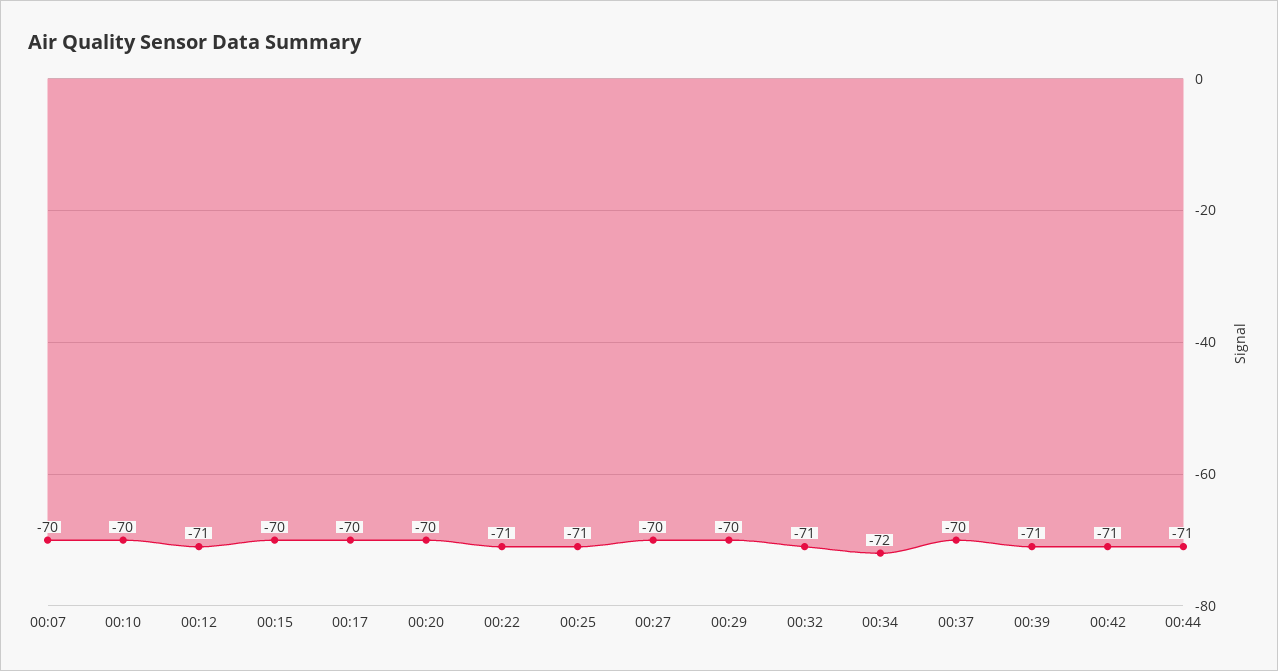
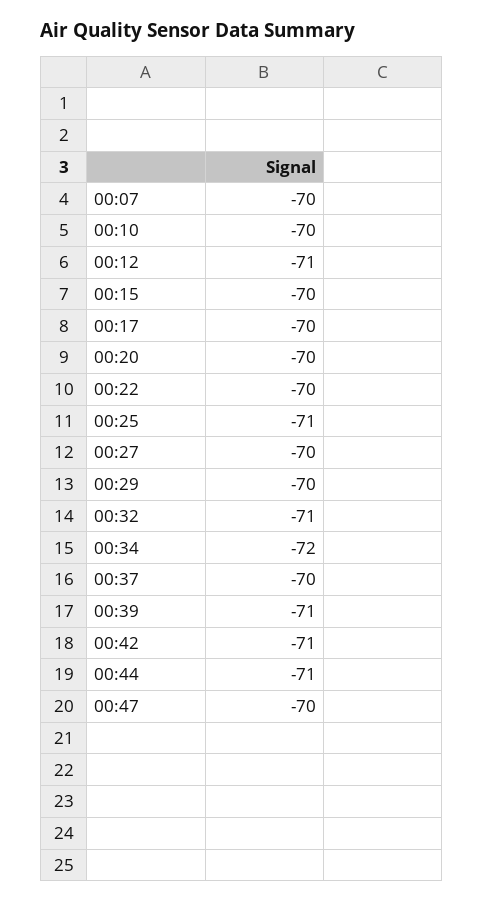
00:22: -71 -> -70
00:47: none -> -70

